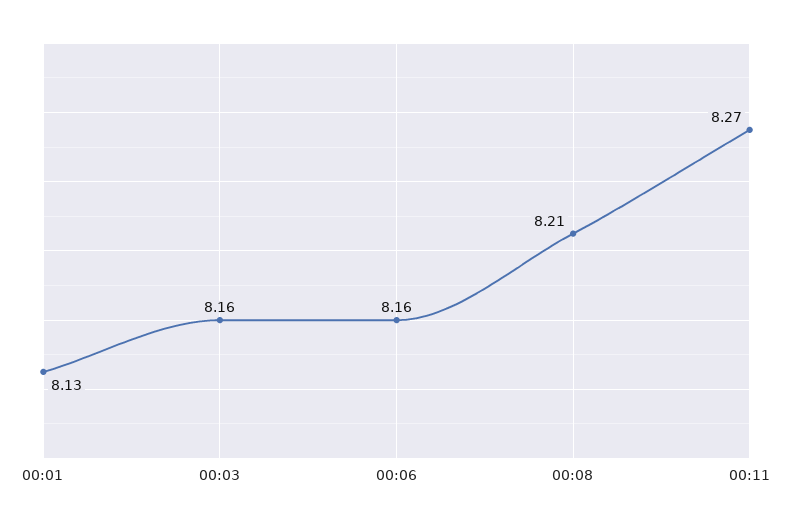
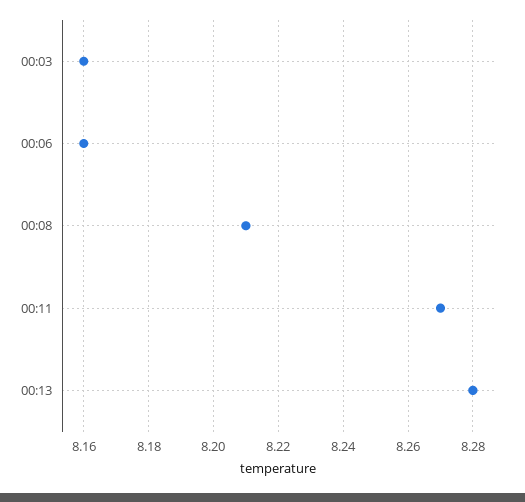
00:01: 8.13 -> none
00:13: none -> 8.28

